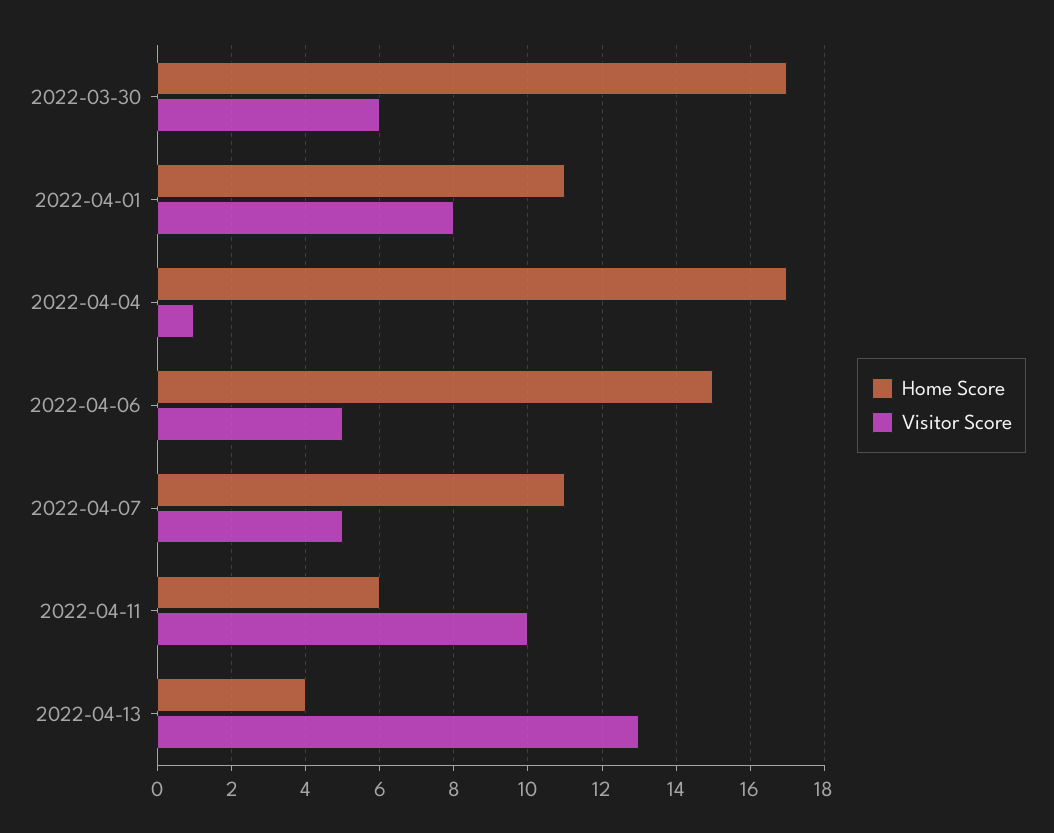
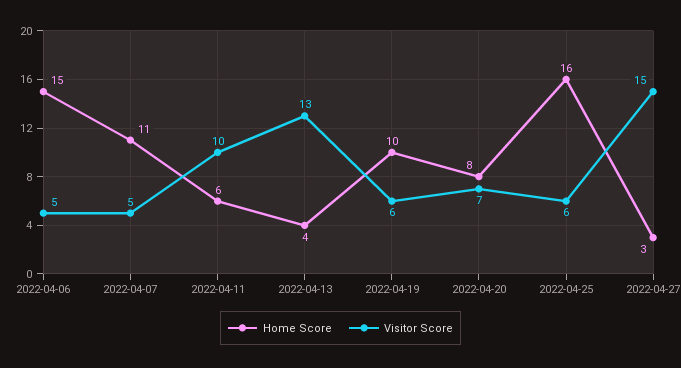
Home Score, 2022-03-30: 17 -> none
Visitor Score, 2022-03-30: 6 -> none
Home Score, 2022-04-01: 11 -> none
Visitor Score, 2022-04-01: 8 -> none
Home Score, 2022-04-04: 17 -> none
Visitor Score, 2022-04-04: 1 -> none
Home Score, 2022-04-19: none -> 10
Visitor Score, 2022-04-19: none -> 6
Home Score, 2022-04-20: none -> 8
Visitor Score, 2022-04-20: none -> 7
Home Score, 2022-04-25: none -> 16
Visitor Score, 2022-04-25: none -> 6
Home Score, 2022-04-27: none -> 3
Visitor Score, 2022-04-27: none -> 15

